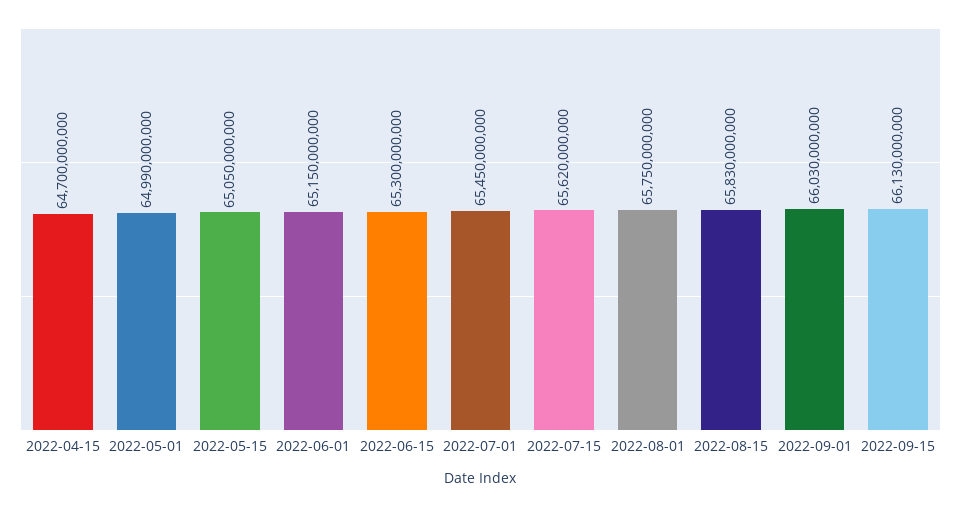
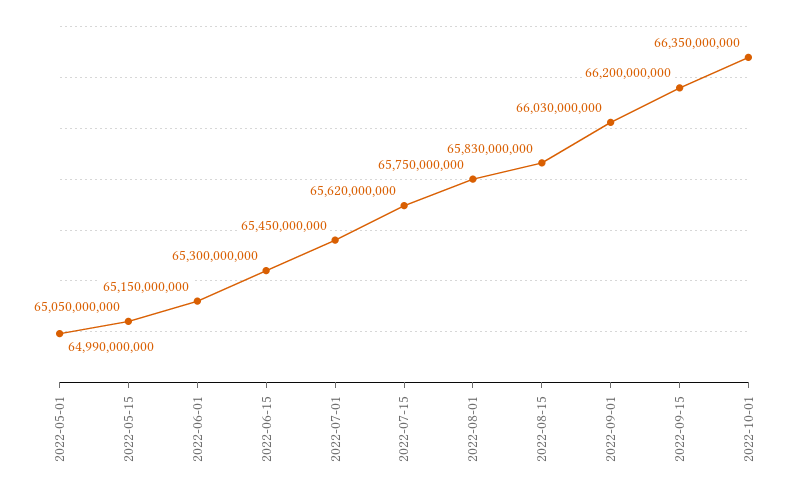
2022-04-15: 64700000000 -> none
2022-09-15: 66130000000 -> 66200000000
2022-10-01: none -> 66350000000

